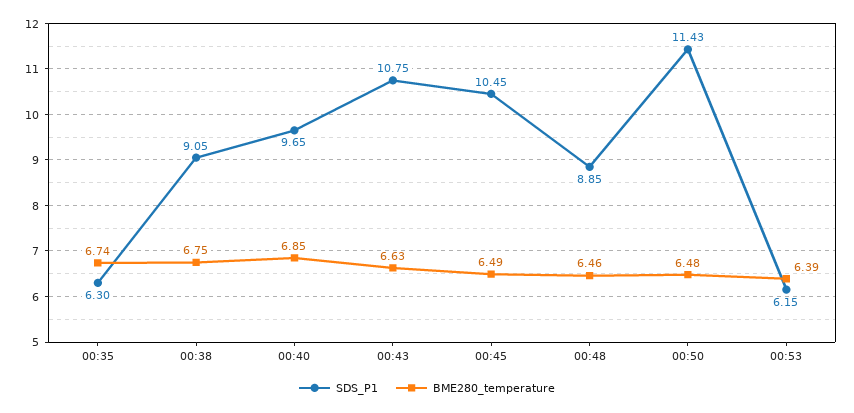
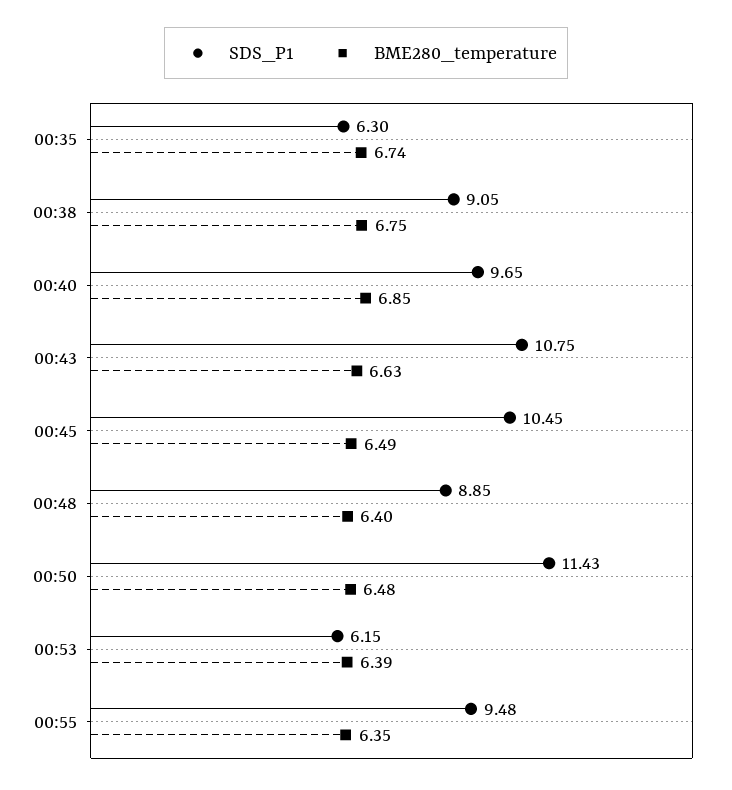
BME280_temperature, 00:48: 6.46 -> 6.4
SDS_P1, 00:55: none -> 9.48
BME280_temperature, 00:55: none -> 6.35

